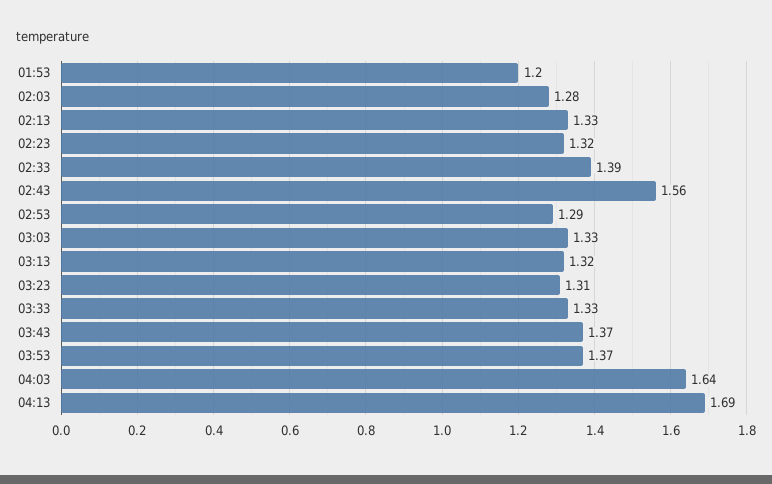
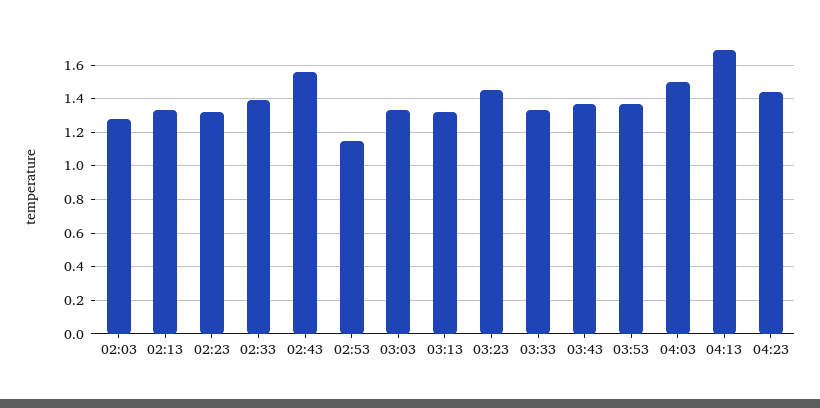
01:53: 1.2 -> none
02:53: 1.29 -> 1.15
03:23: 1.31 -> 1.45
04:03: 1.64 -> 1.5
04:23: none -> 1.45

